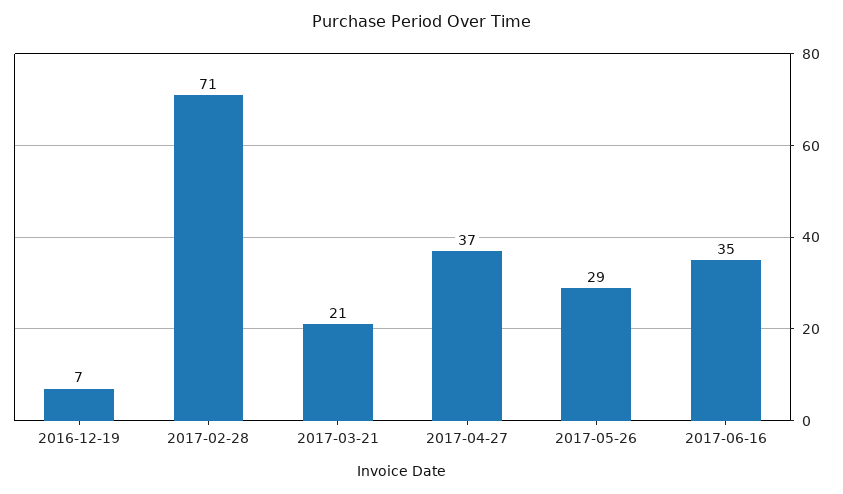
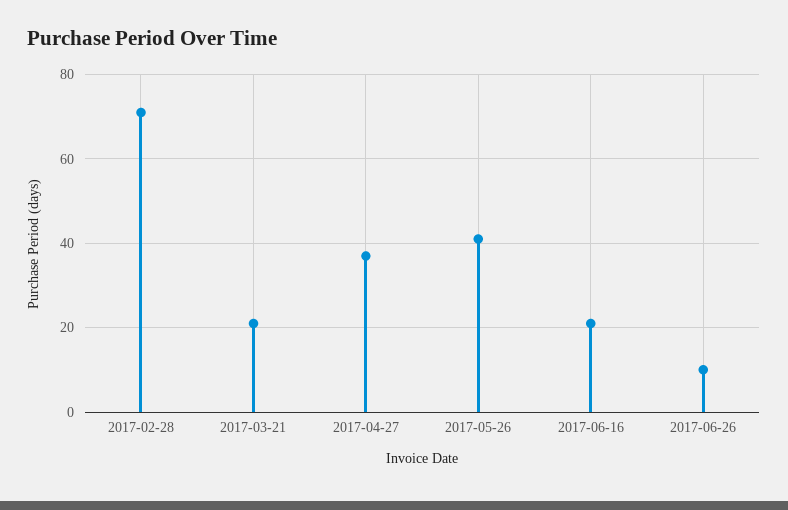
2016-12-19: 7 -> none
2017-05-26: 29 -> 40
2017-06-16: 35 -> 20
2017-06-26: none -> 10

